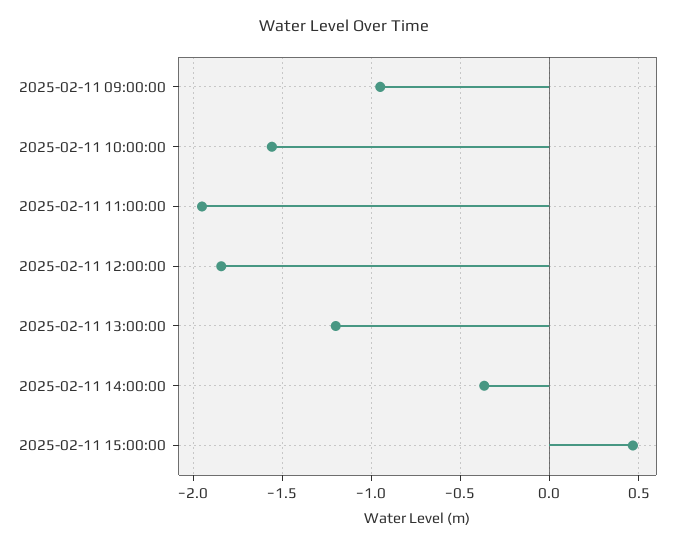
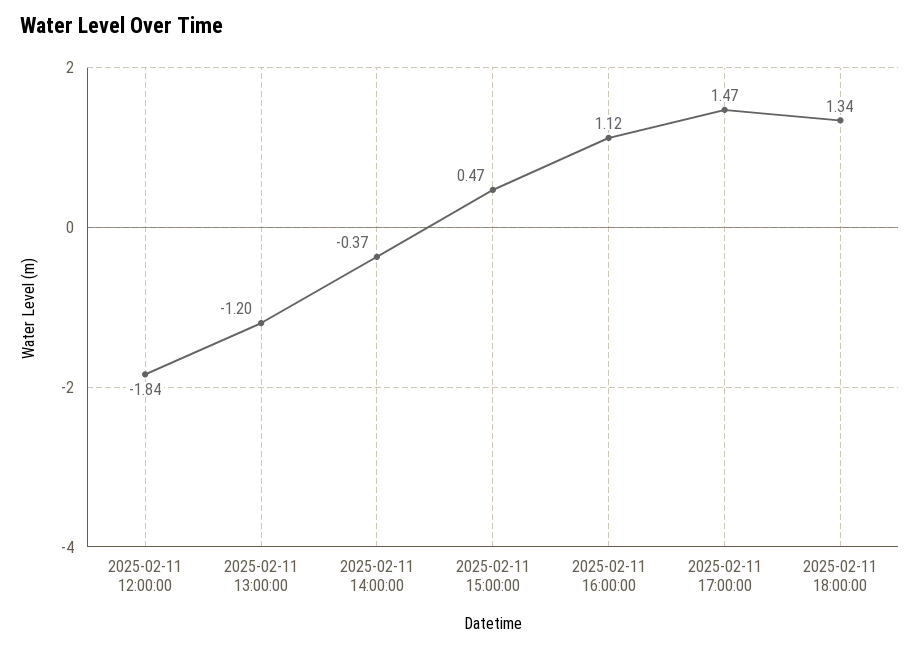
2025-02-11 09:00:00: -0.95 -> none
2025-02-11 10:00:00: -1.55 -> none
2025-02-11 11:00:00: -1.95 -> none
2025-02-11 16:00:00: none -> 1.12
2025-02-11 17:00:00: none -> 1.47
2025-02-11 18:00:00: none -> 1.34

